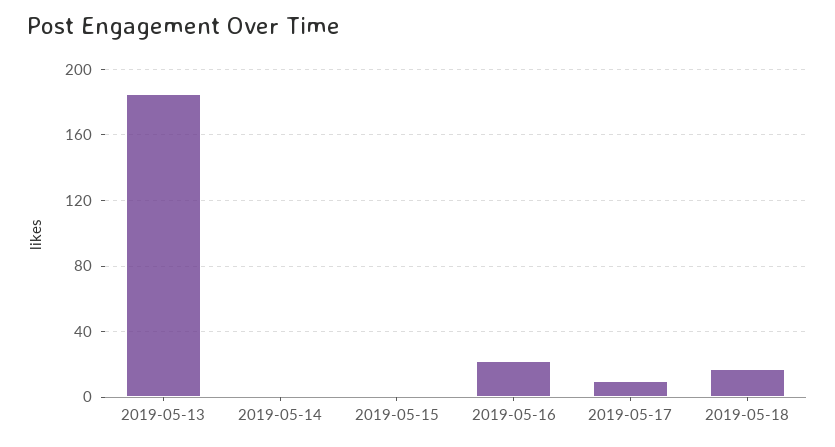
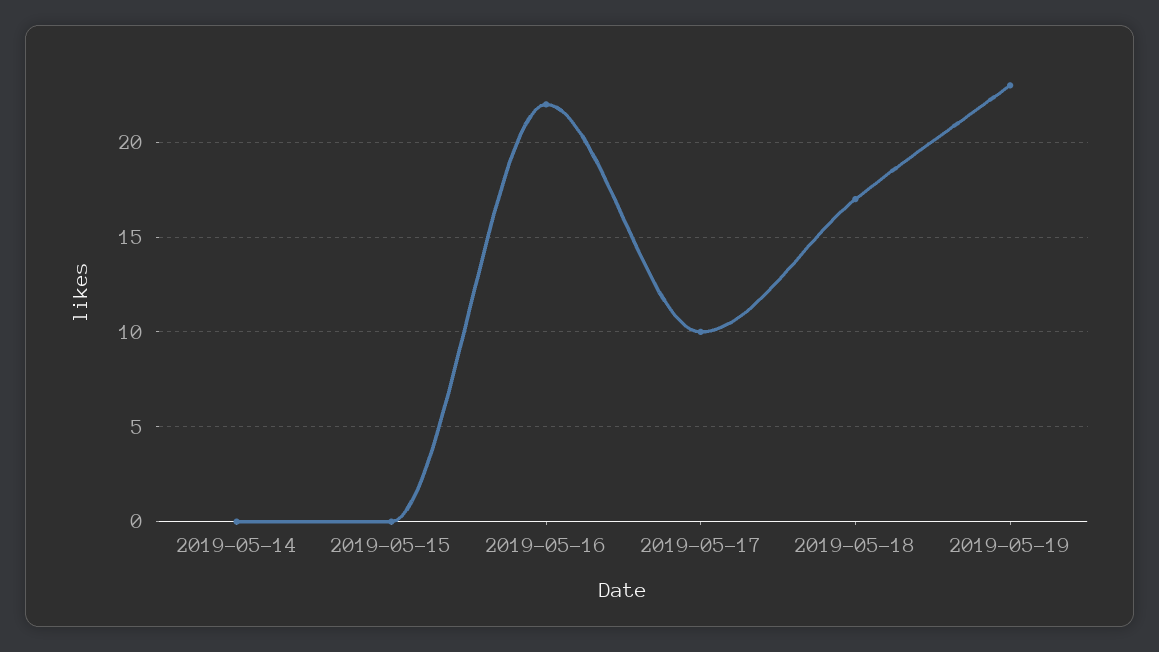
2019-05-13: 185 -> none
2019-05-19: none -> 23

